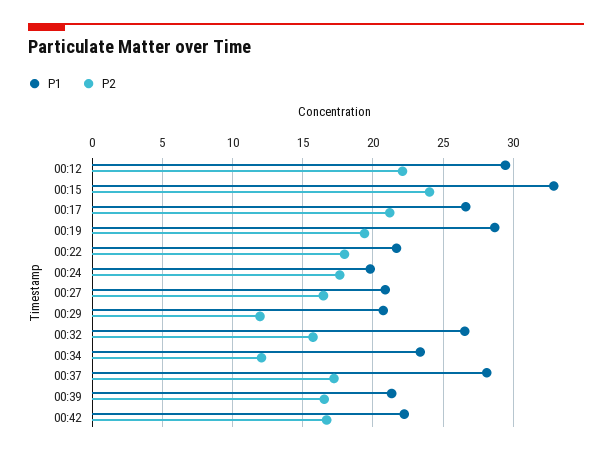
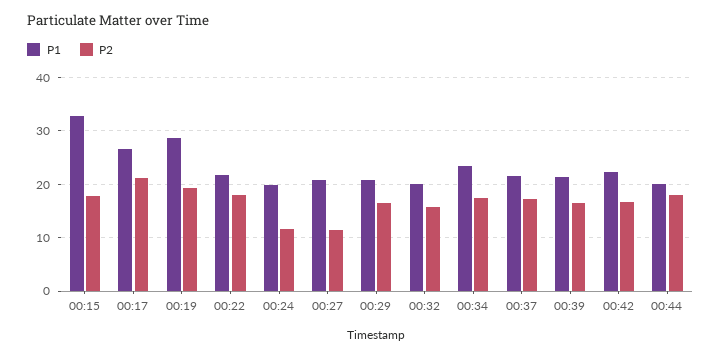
P1, 00:12: 29.5 -> none
P2, 00:12: 22 -> none
P2, 00:15: 24 -> 18
P2, 00:24: 17.5 -> 12
P2, 00:27: 16.5 -> 12
P2, 00:29: 12 -> 16
P1, 00:32: 26.5 -> 20
P2, 00:34: 12 -> 18
P1, 00:37: 28 -> 22
P1, 00:44: none -> 20
P2, 00:44: none -> 18

